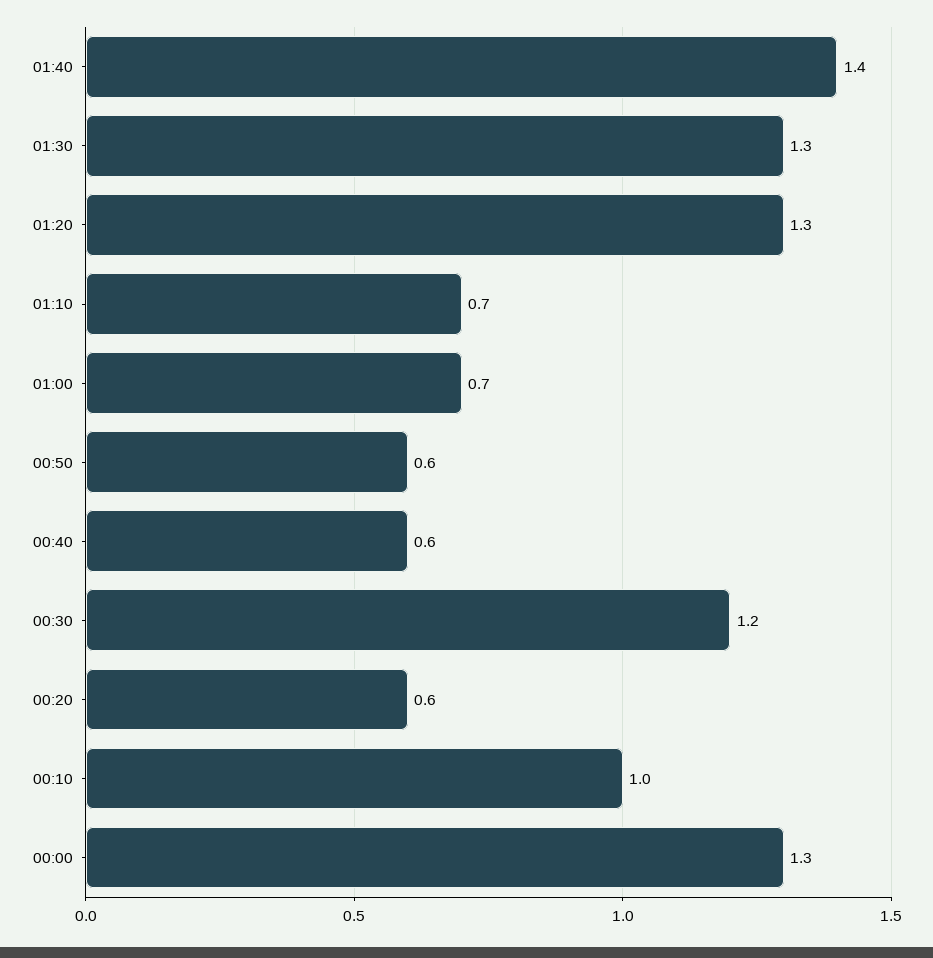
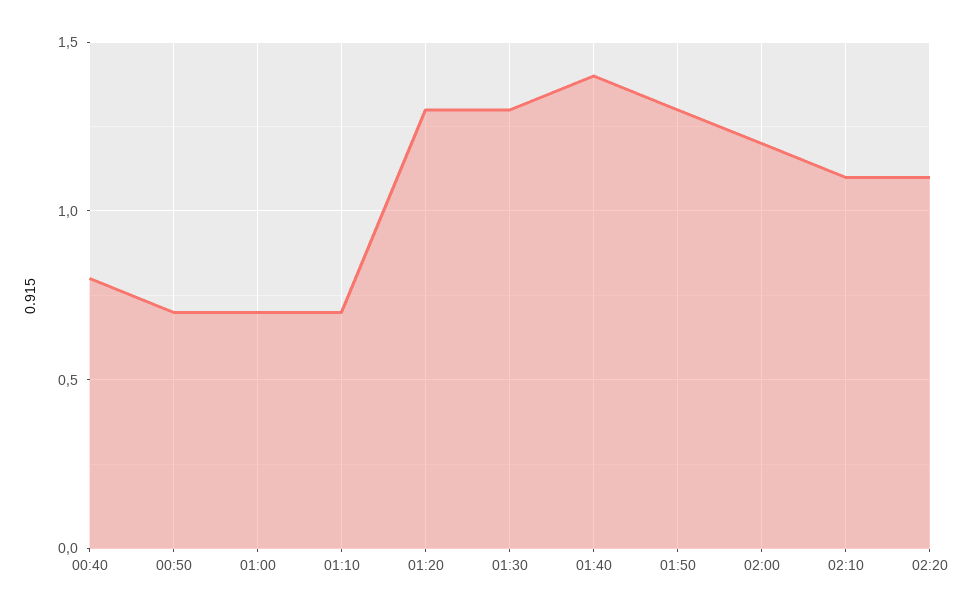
00:50: 0.6 -> 0.7
00:40: 0.6 -> 0.8
00:30: 1.2 -> none
00:20: 0.6 -> none
00:10: 1 -> none
00:00: 1.3 -> none
01:50: none -> 1.3
02:00: none -> 1.2
02:10: none -> 1.1
02:20: none -> 1.1

